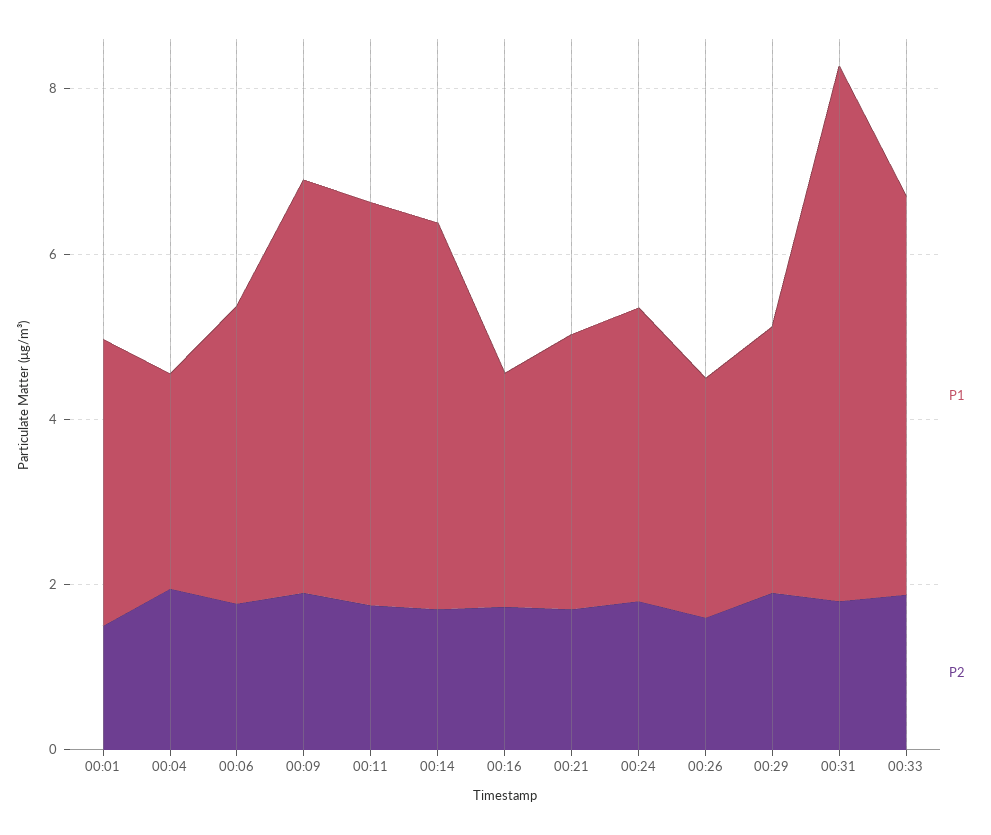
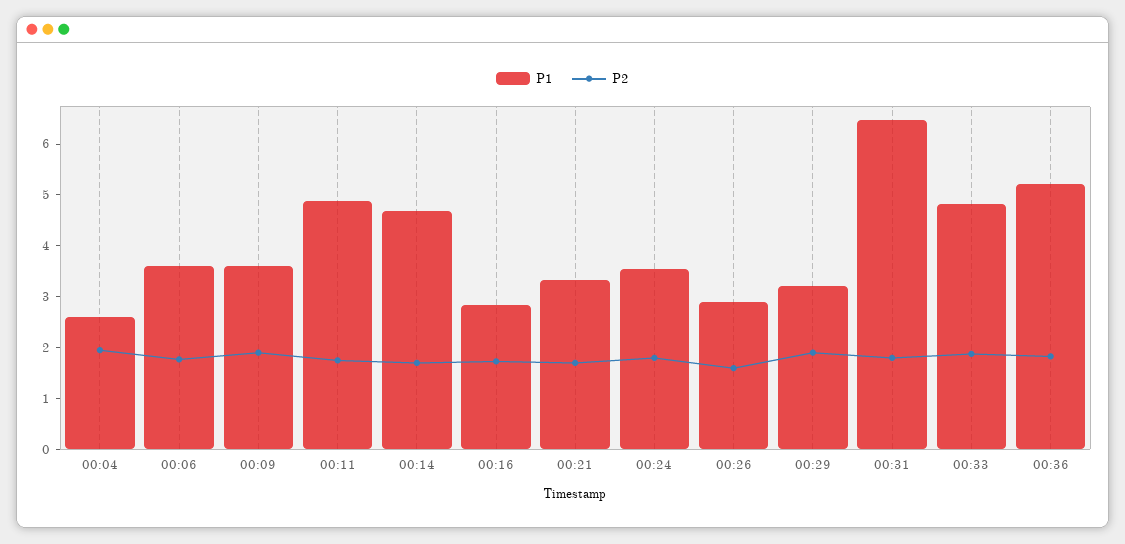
P1, 00:01: 3.5 -> none
P2, 00:01: 1.5 -> none
P1, 00:09: 5 -> 3.6
P1, 00:36: none -> 5.2
P2, 00:36: none -> 1.8

